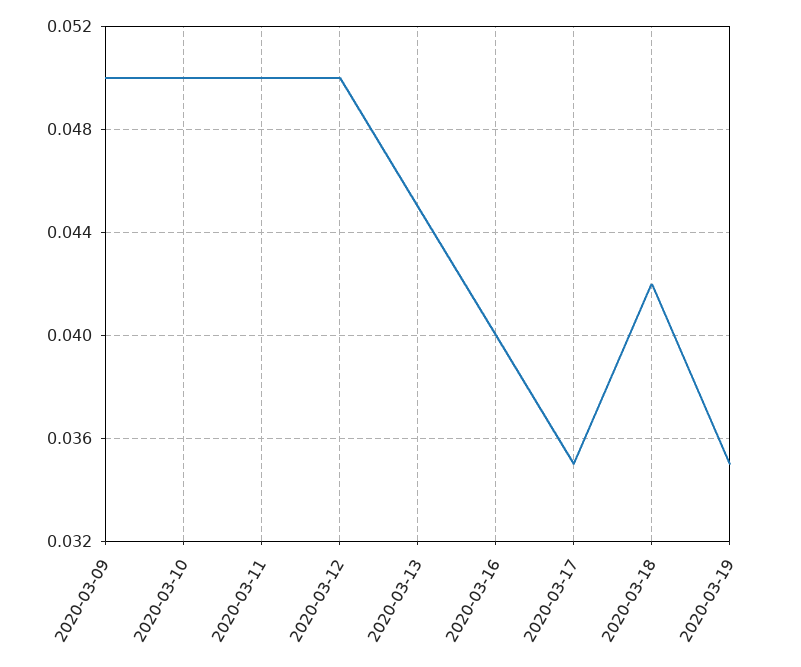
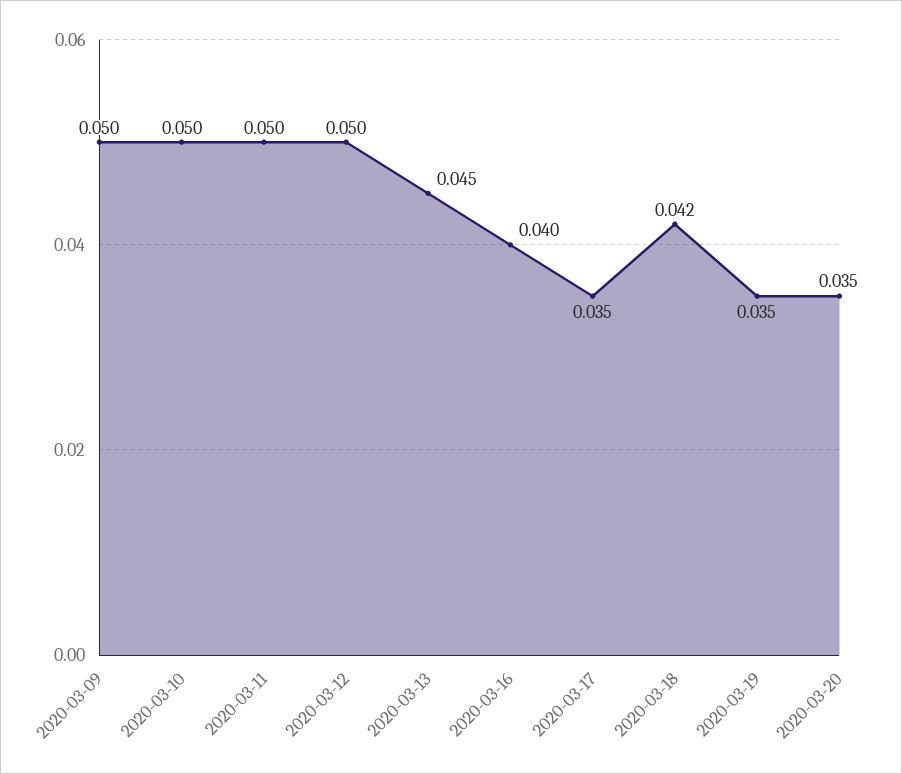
2020-03-20: none -> 0.035

